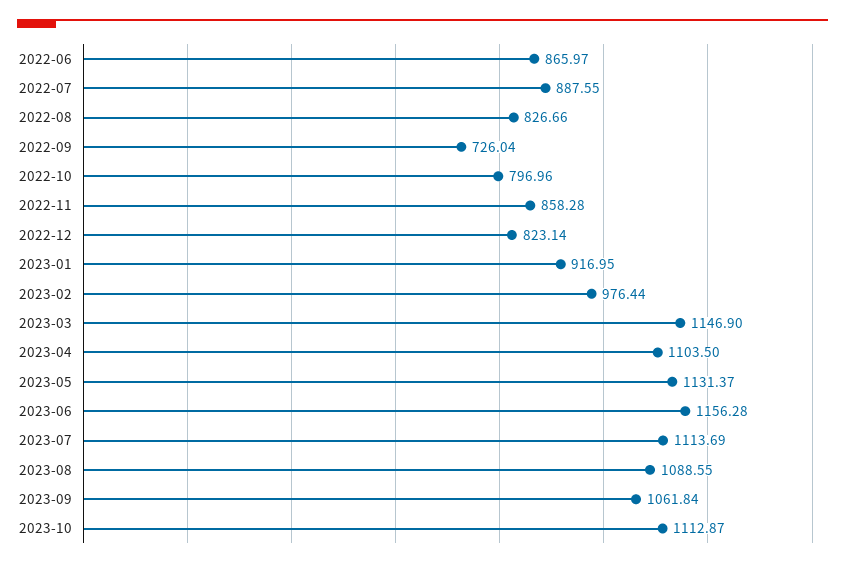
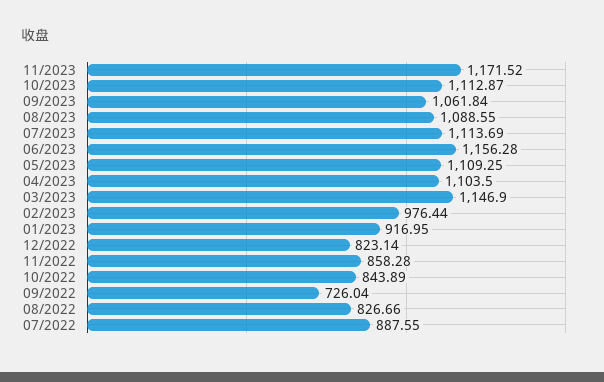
2022-06: 865.97 -> none
2022-10: 796.96 -> 843.89
2023-05: 1131.37 -> 1109.25
11/2023: none -> 1171.52

